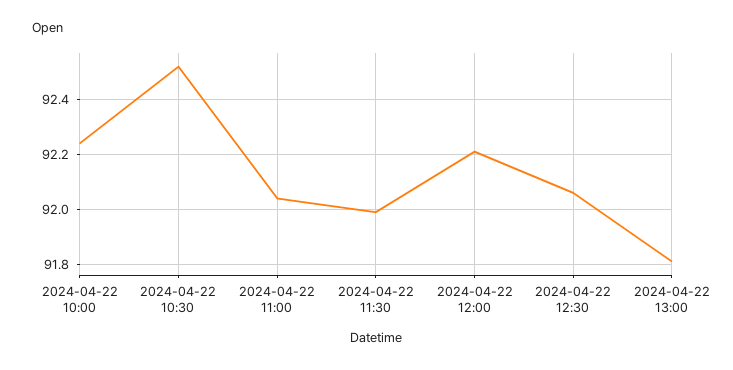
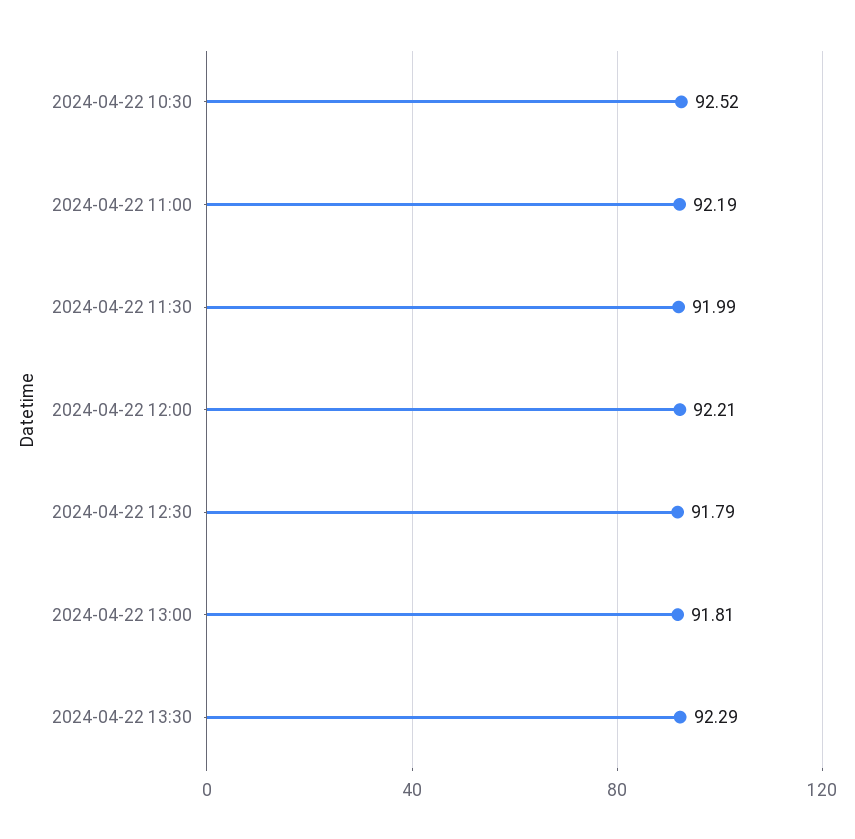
2024-04-22 10:00: 92.25 -> none
2024-04-22 11:00: 92.05 -> 92.19
2024-04-22 12:30: 92.05 -> 91.79
2024-04-22 13:30: none -> 92.29

